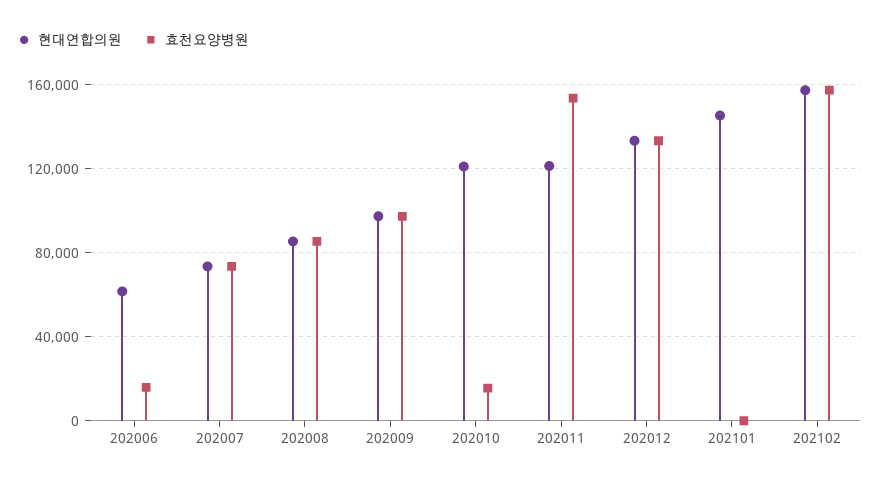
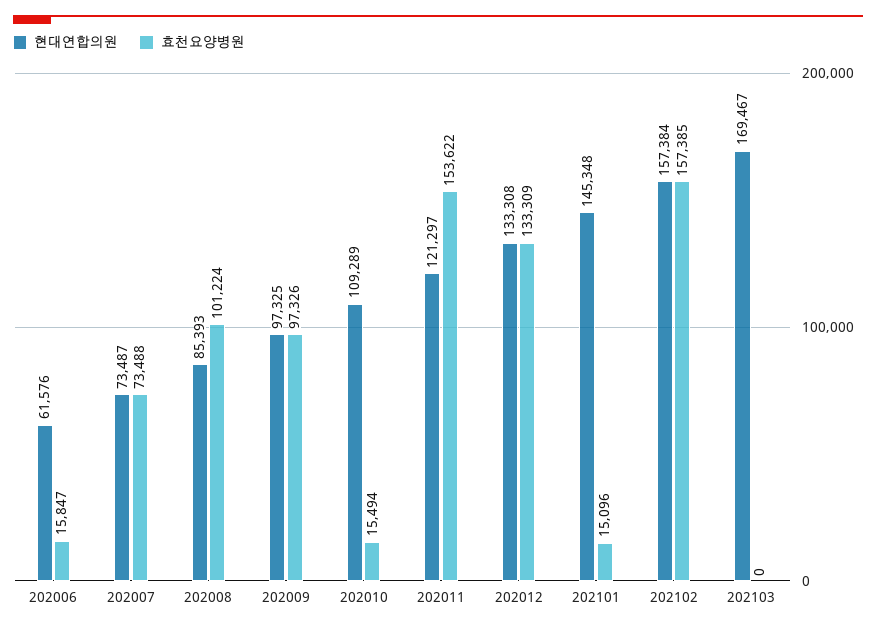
효천요양병원, 202008: 85000 -> 101224
현대연합의원, 202010: 120000 -> 109289
효천요양병원, 202101: 0 -> 15096
현대연합의원, 202103: none -> 169467
효천요양병원, 202103: none -> 0

